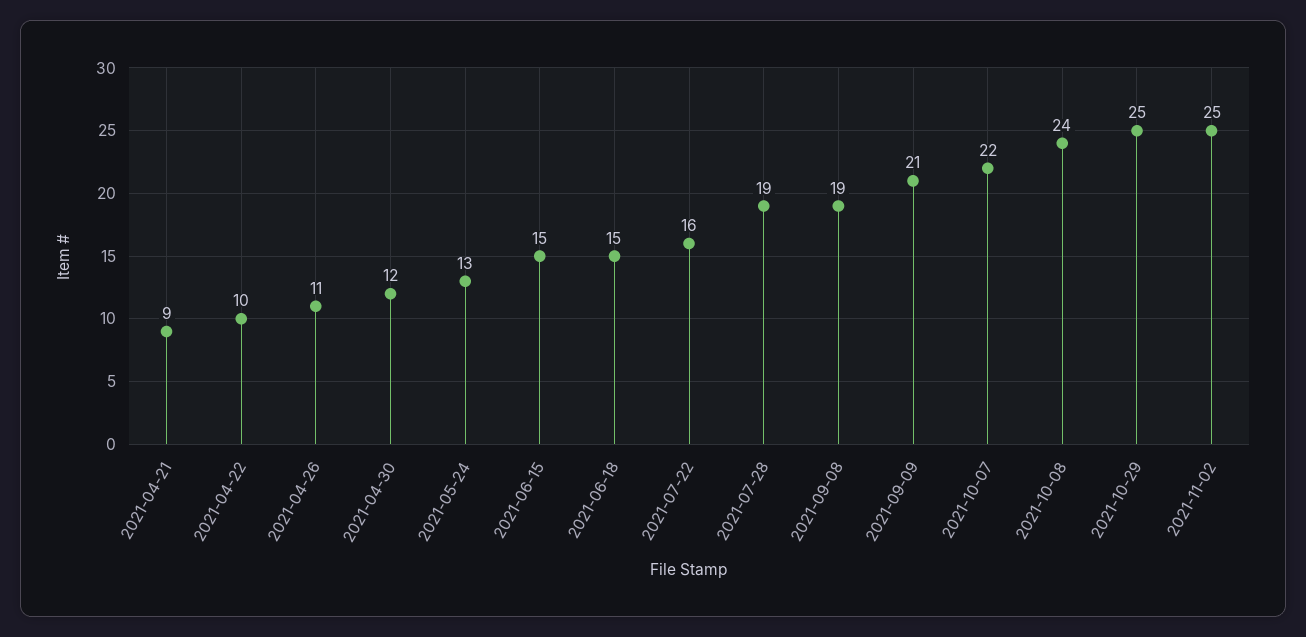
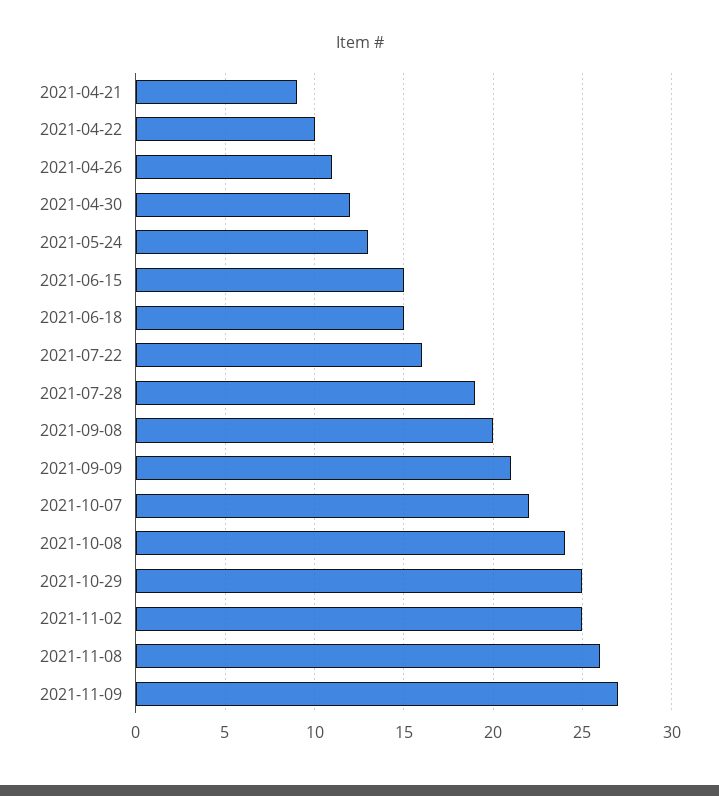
2021-09-08: 19 -> 20
2021-11-08: none -> 26
2021-11-09: none -> 27

